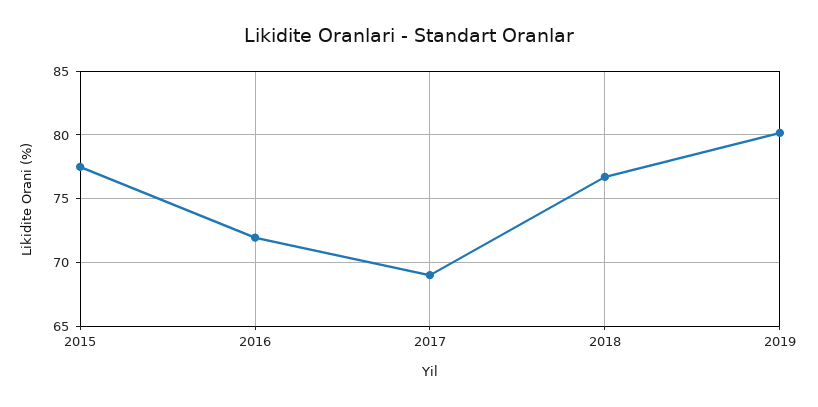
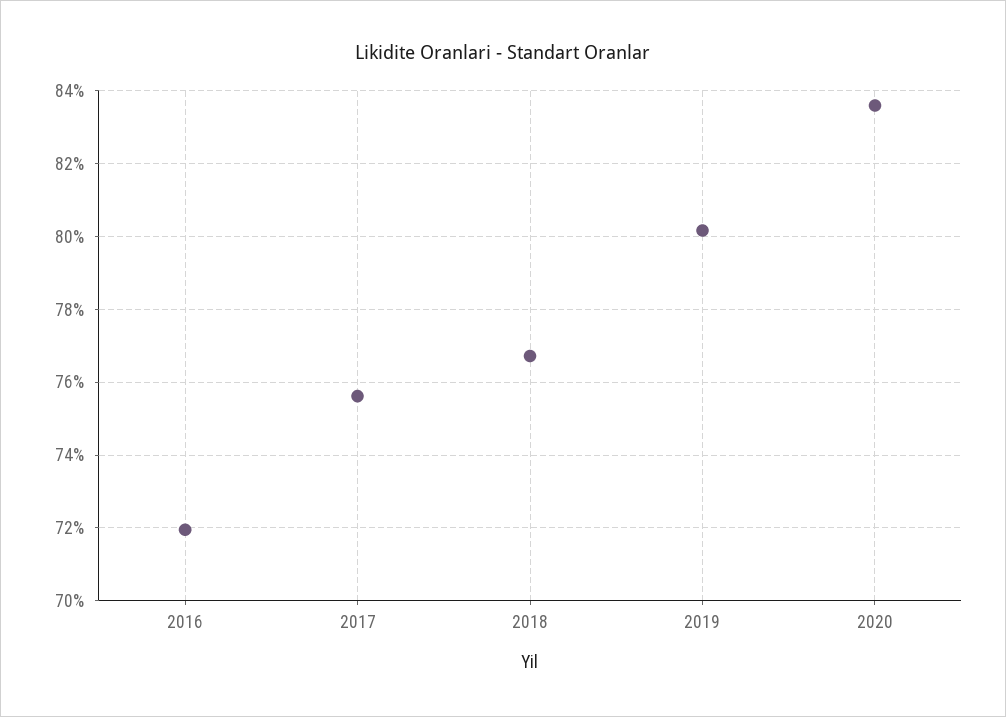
2015: 77.5 -> none
2017: 69 -> 75.6
2020: none -> 83.6

